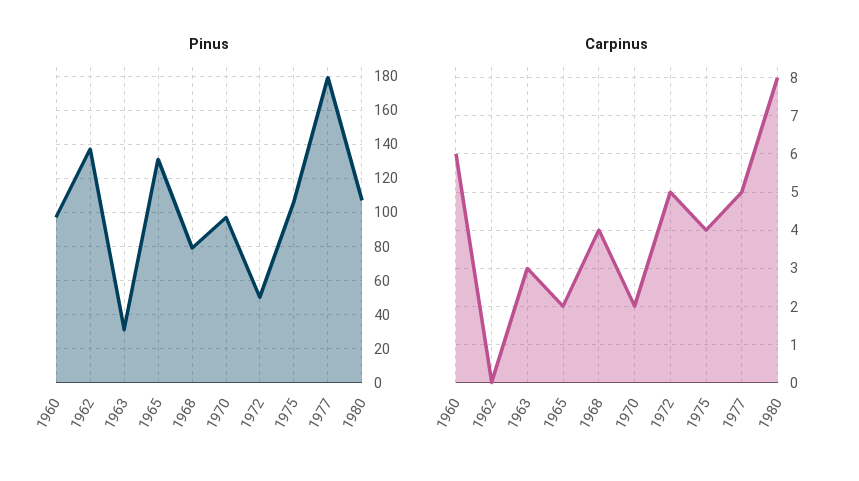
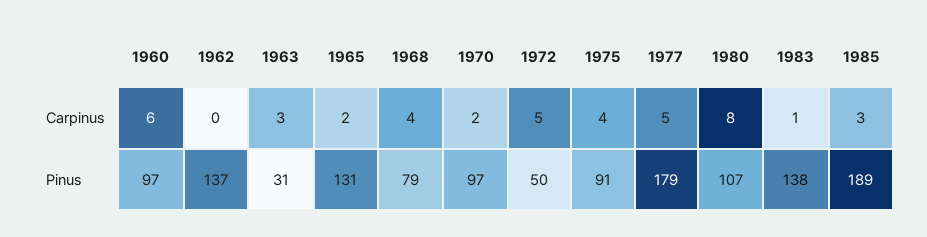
Pinus, 1975: 105 -> 91
Carpinus, 1983: none -> 1
Carpinus, 1985: none -> 3
Pinus, 1983: none -> 138
Pinus, 1985: none -> 189

